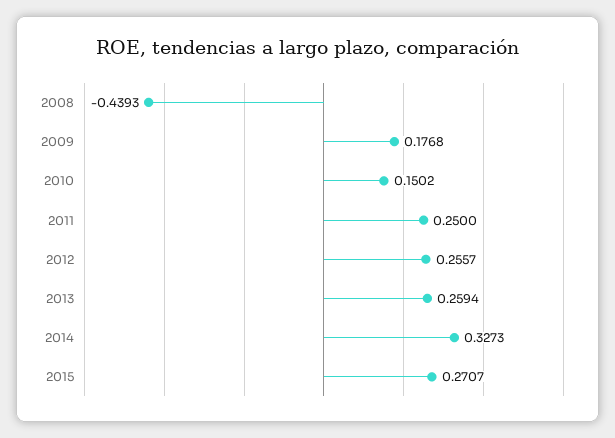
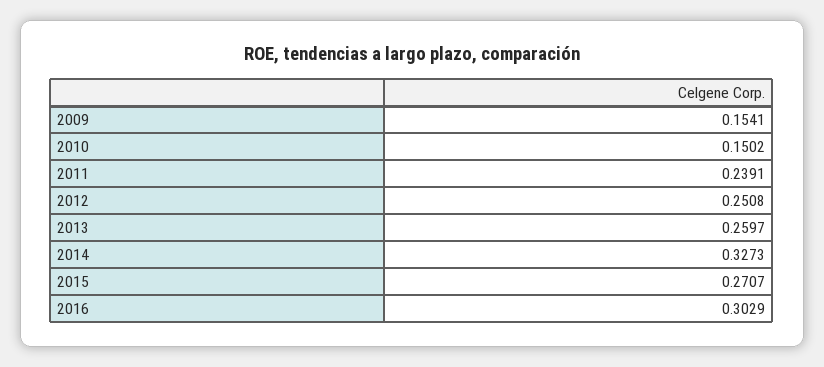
2008: -0.4393 -> none
2009: 0.1768 -> 0.1541
2011: 0.25 -> 0.2391
2012: 0.2557 -> 0.2508
2013: 0.2594 -> 0.2597
2016: none -> 0.3029

